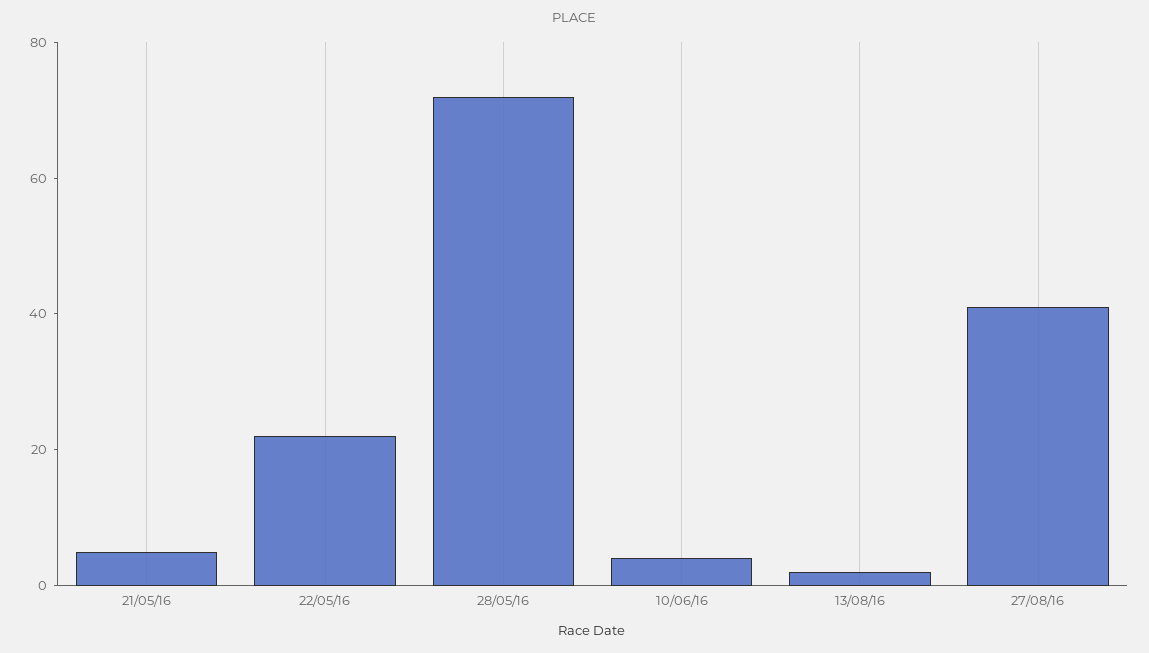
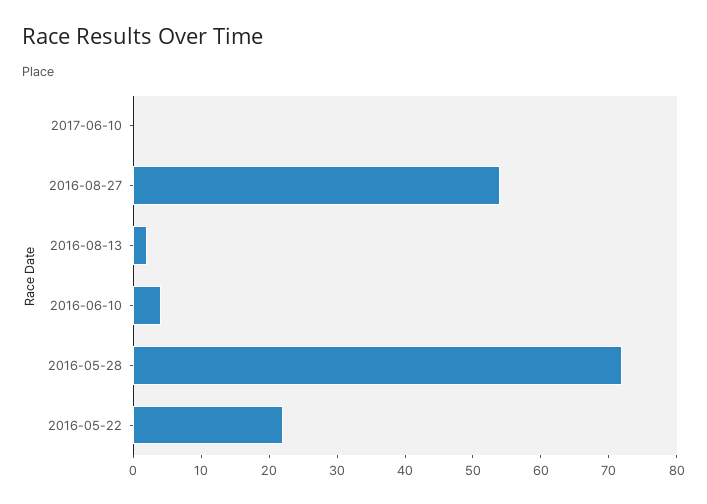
21/05/16: 5 -> none
27/08/16: 40 -> 55
2017-06-10: none -> 0

